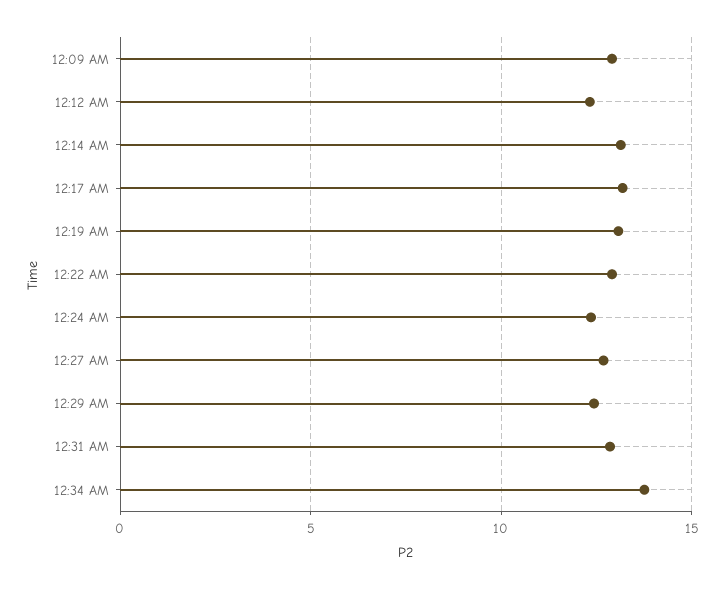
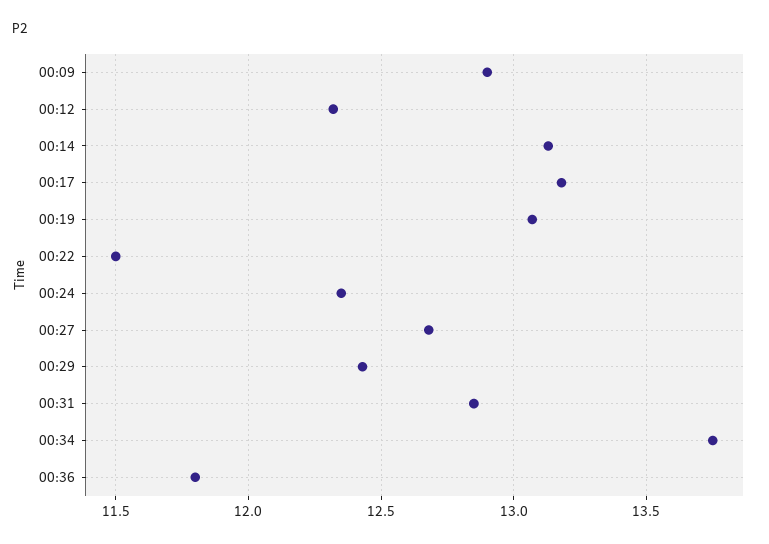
12:22 AM: 13 -> 11.5
00:36: none -> 11.8

